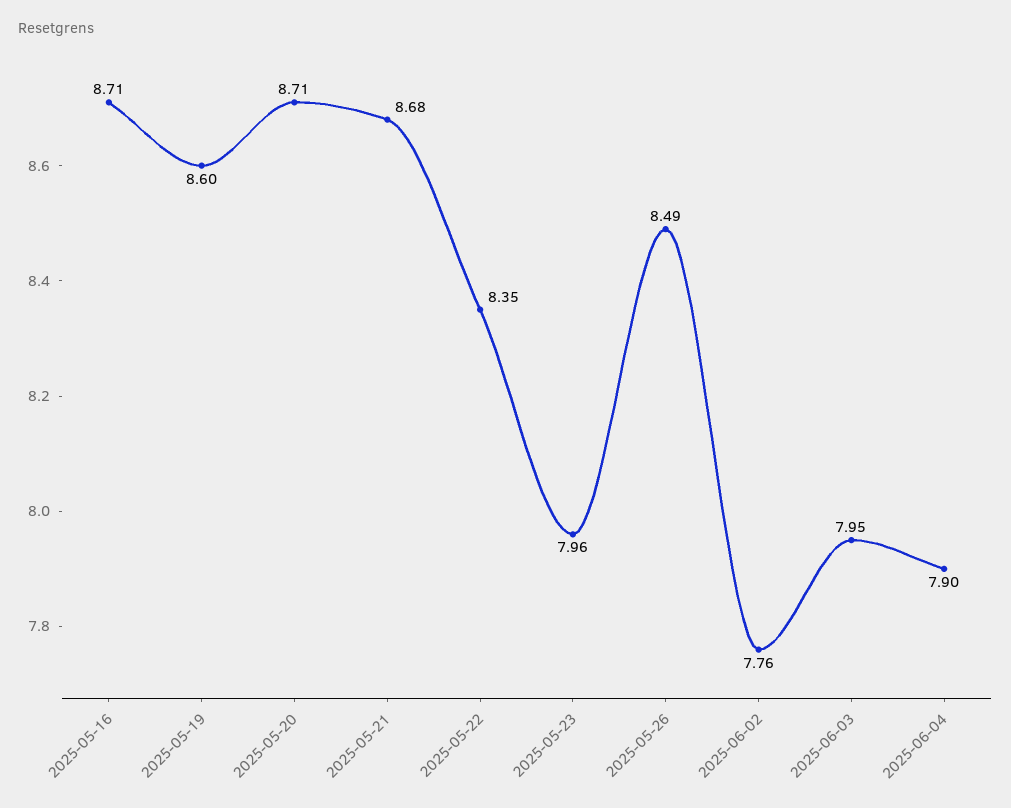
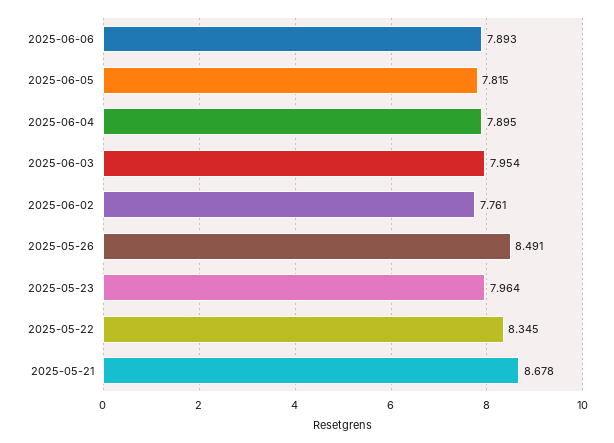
2025-05-16: 8.71 -> none
2025-05-19: 8.6 -> none
2025-05-20: 8.71 -> none
2025-06-06: none -> 7.893
2025-06-05: none -> 7.815

